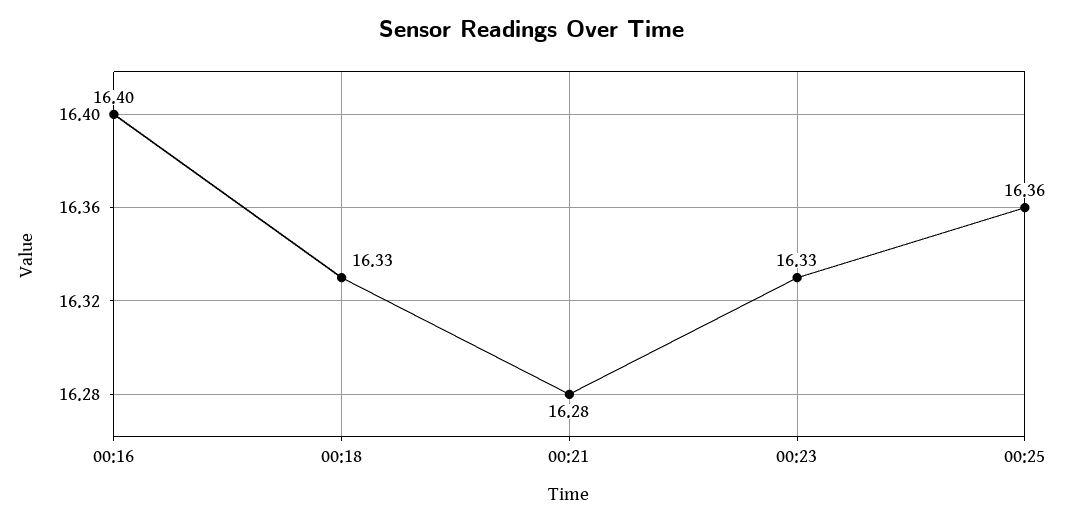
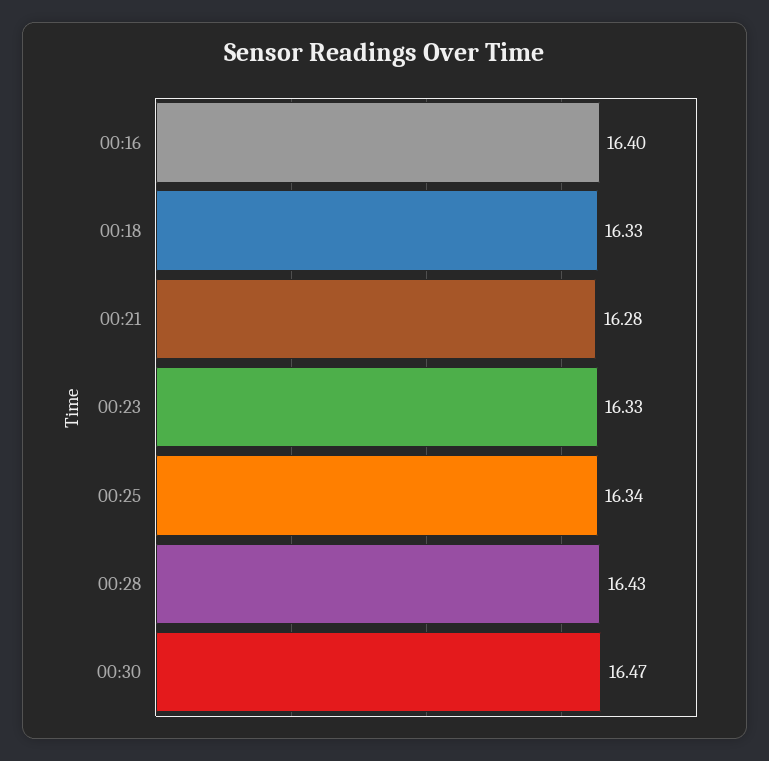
00:25: 16.36 -> 16.34
00:28: none -> 16.43
00:30: none -> 16.47

